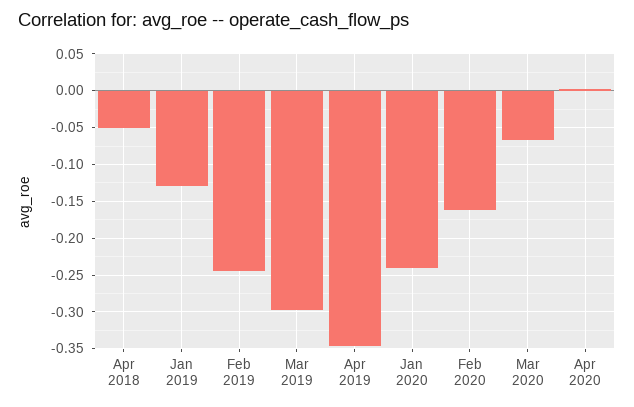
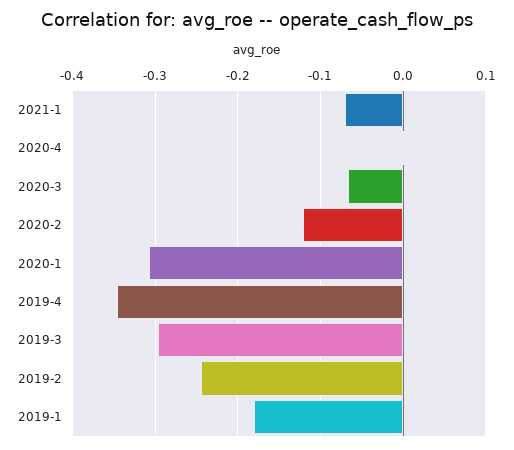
Apr 2018: -0.05 -> none
Jan 2019: -0.13 -> -0.18
Jan 2020: -0.24 -> -0.31
Feb 2020: -0.16 -> -0.12
2021-1: none -> -0.07

